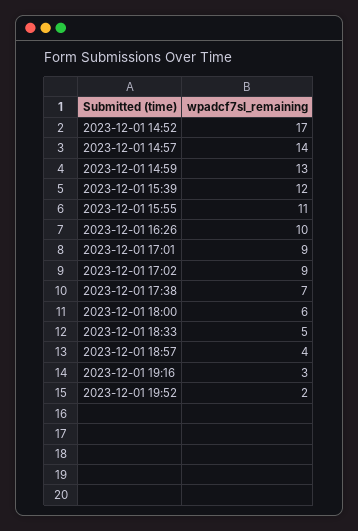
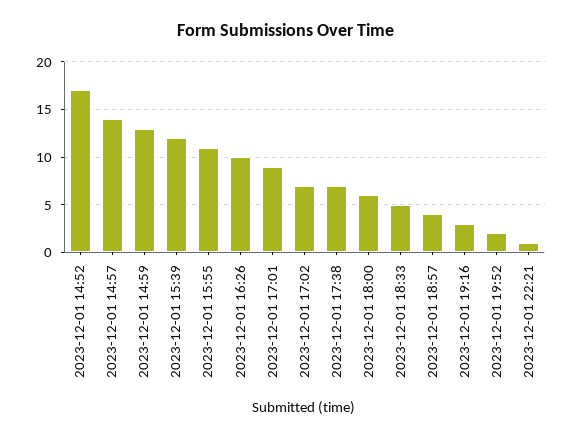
2023-12-01 17:02: 9 -> 7
2023-12-01 22:21: none -> 1

